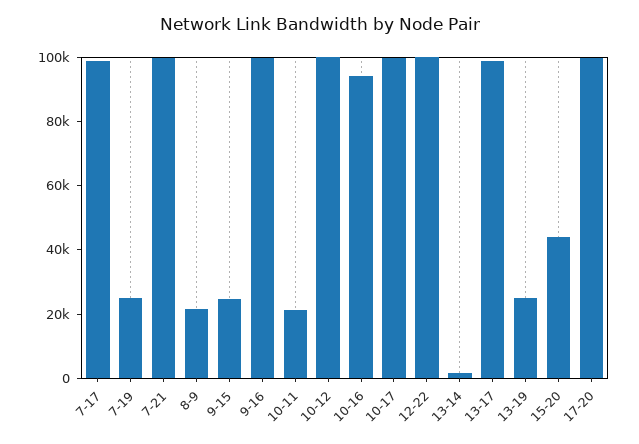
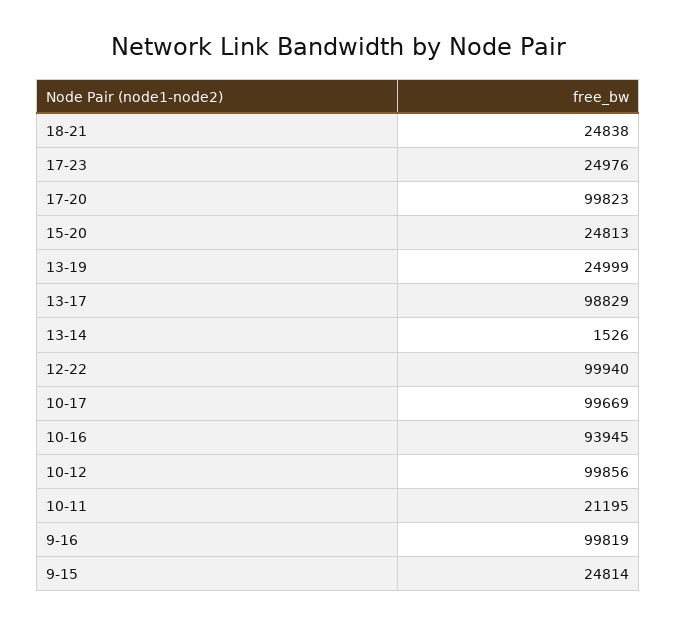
7-17: 100000 -> none
7-19: 25000 -> none
7-21: 100000 -> none
8-9: 20000 -> none
15-20: 45000 -> 24813
18-21: none -> 24838
17-23: none -> 24976

